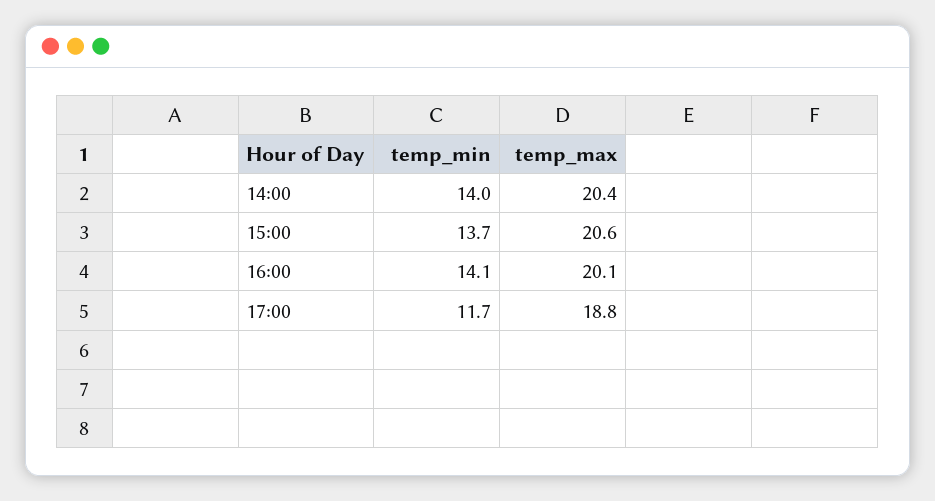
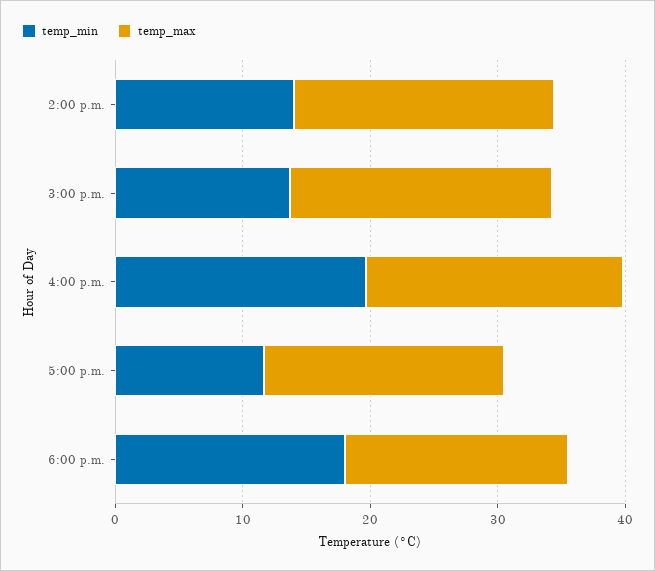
temp_min, 16:00: 14.1 -> 20
temp_min, 6:00 p.m.: none -> 18
temp_max, 6:00 p.m.: none -> 18

